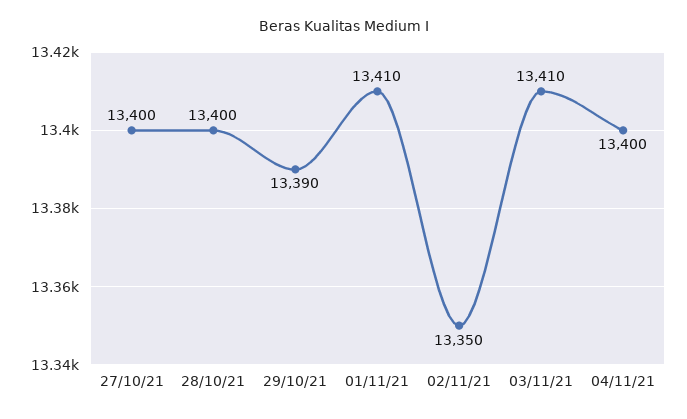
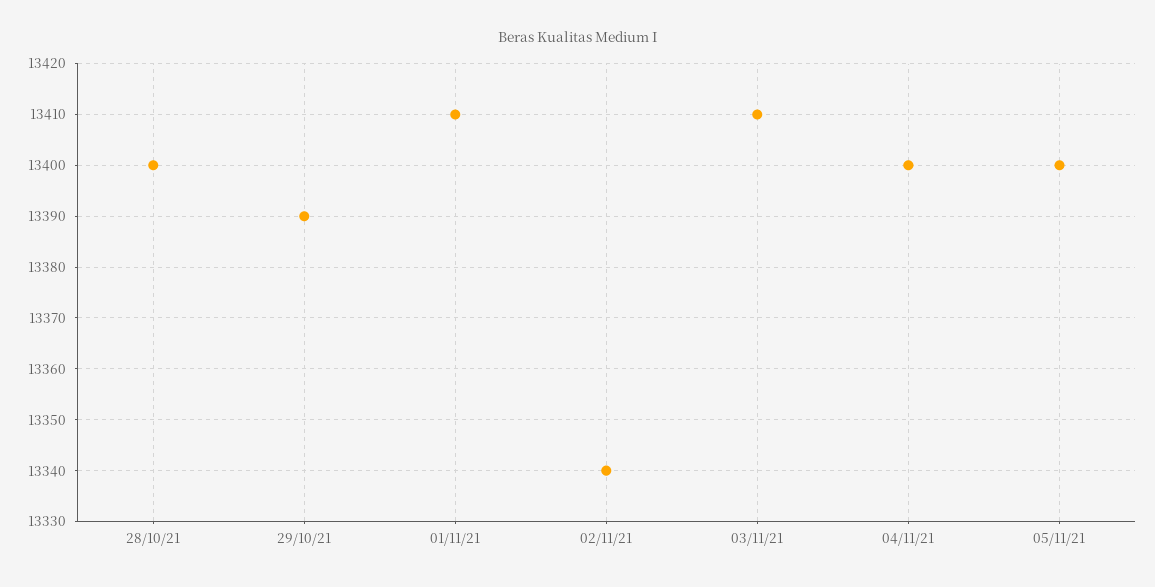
27/10/21: 13400 -> none
02/11/21: 13350 -> 13340
05/11/21: none -> 13400

